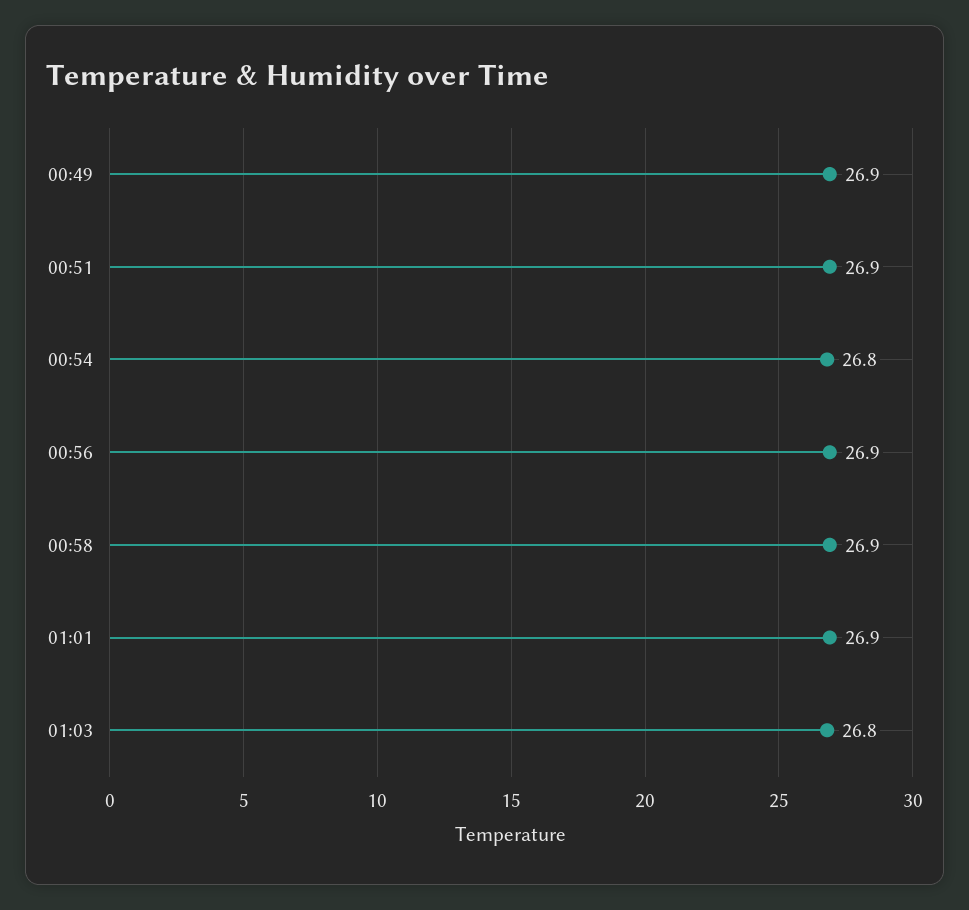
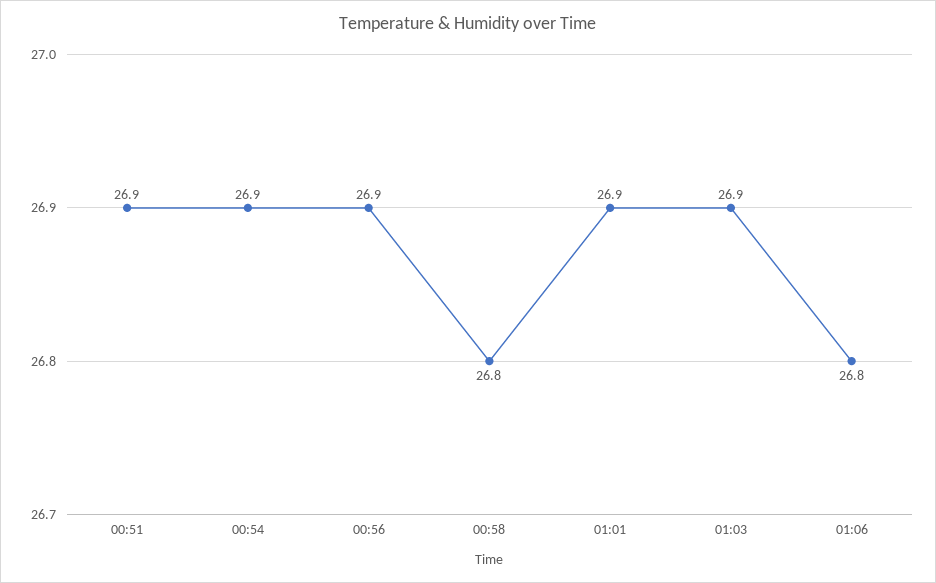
00:49: 26.9 -> none
00:54: 26.8 -> 26.9
00:58: 26.9 -> 26.8
01:03: 26.8 -> 26.9
01:06: none -> 26.8

